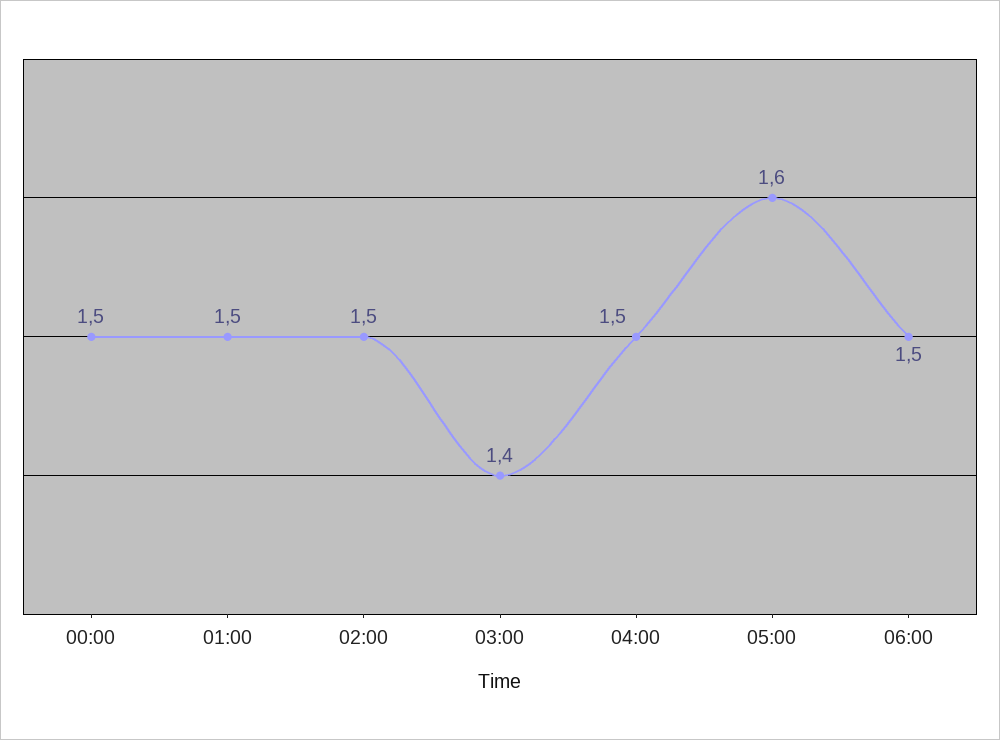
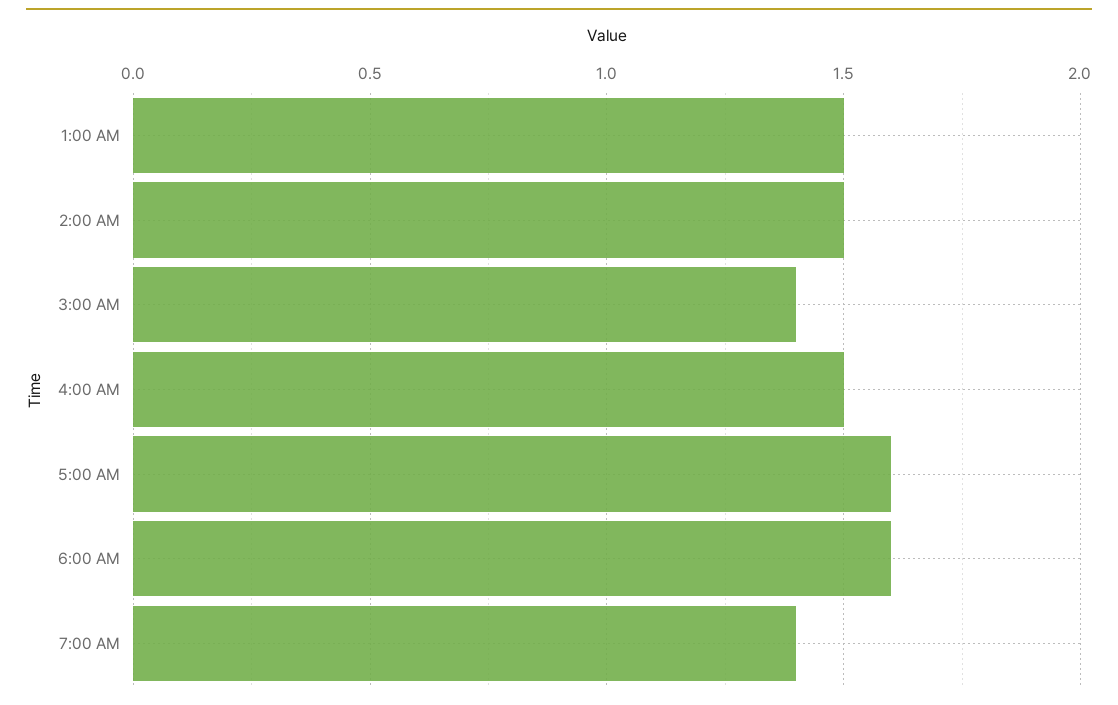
00:00: 1.5 -> none
06:00: 1.5 -> 1.6
7:00 AM: none -> 1.4

